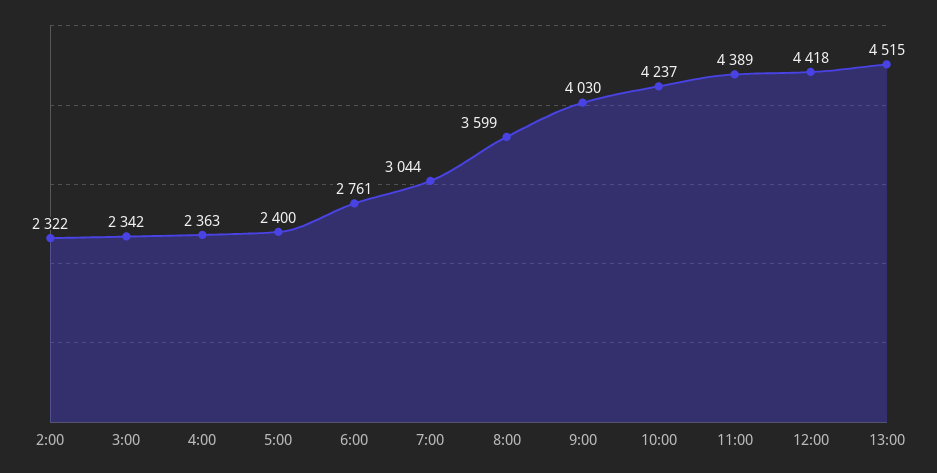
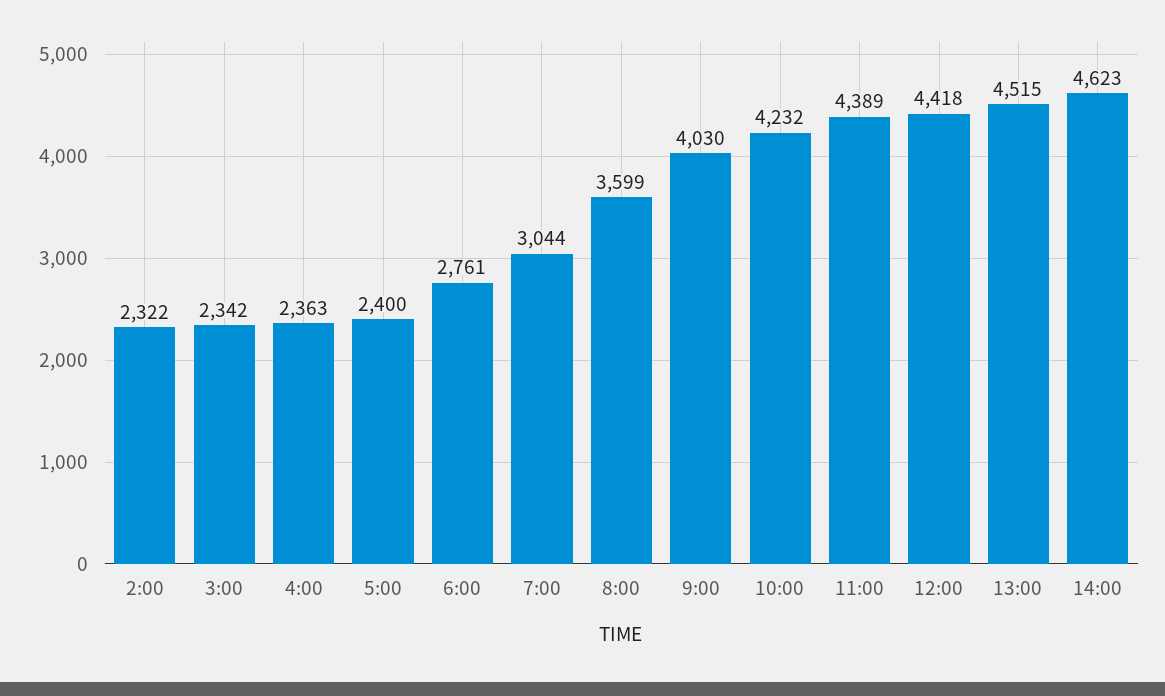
10:00: 4237 -> 4232
14:00: none -> 4623

